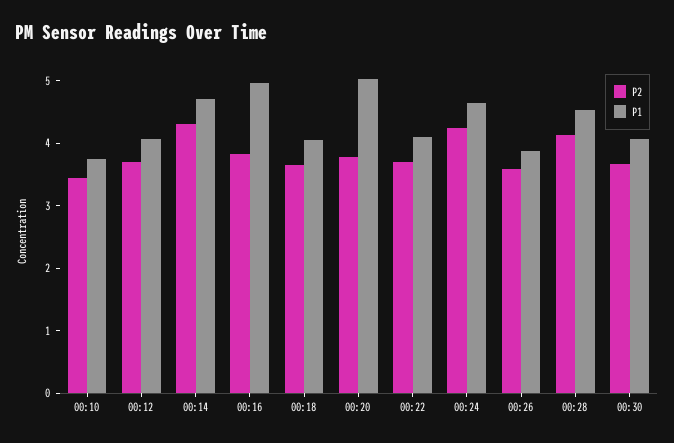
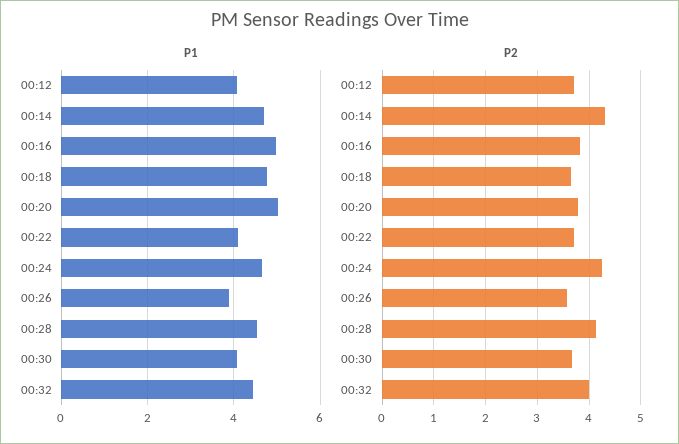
P2, 00:10: 3.4 -> none
P1, 00:10: 3.8 -> none
P1, 00:18: 4 -> 4.8
P1, 00:32: none -> 4.4
P2, 00:32: none -> 4

